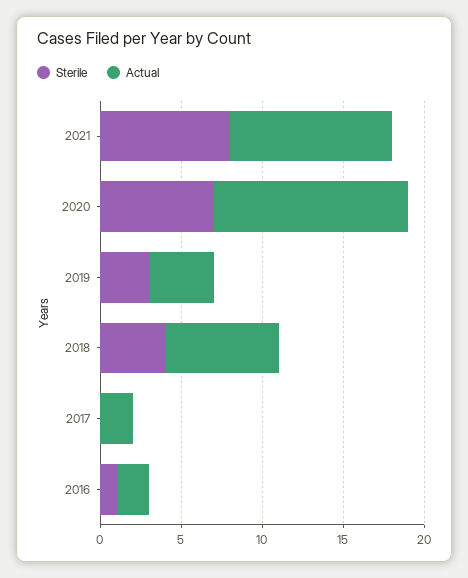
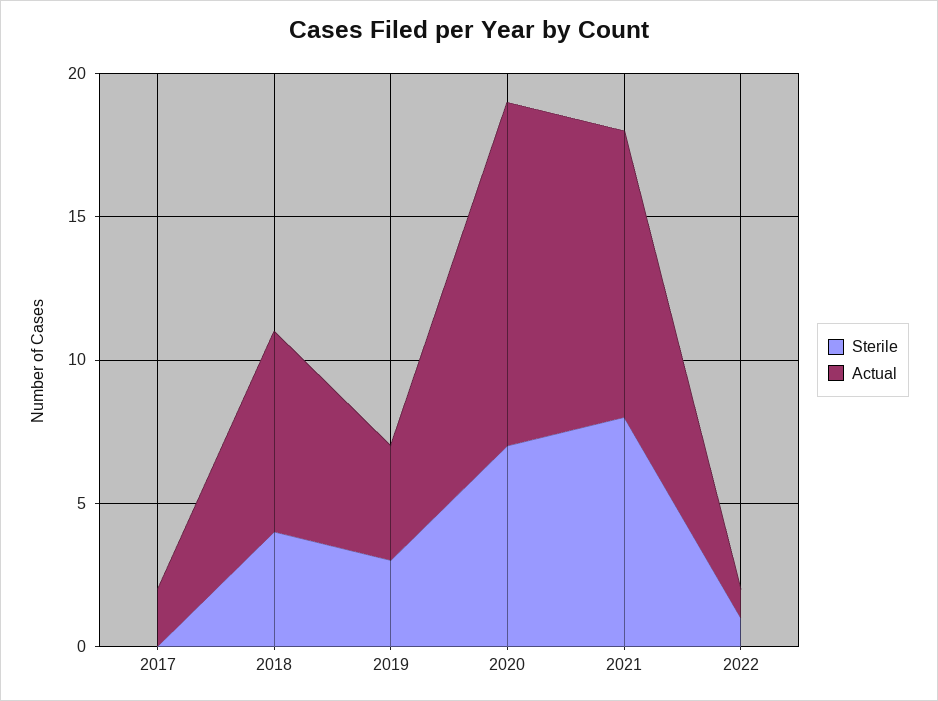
Sterile, 2016: 1 -> none
Actual, 2016: 2 -> none
Sterile, 2022: none -> 1
Actual, 2022: none -> 1

